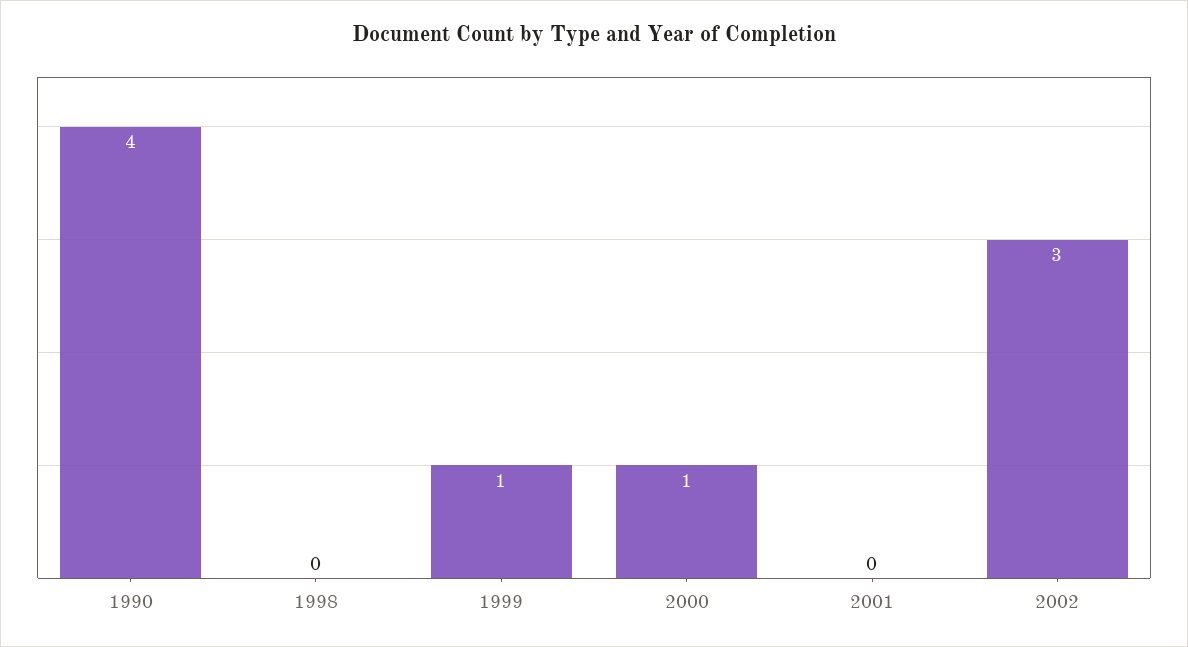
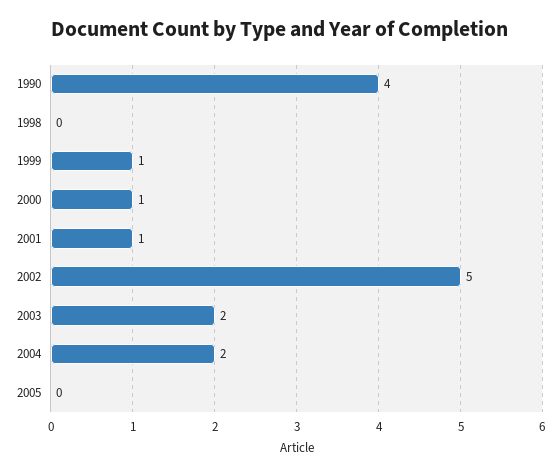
2001: 0 -> 1
2002: 3 -> 5
2003: none -> 2
2004: none -> 2
2005: none -> 0

